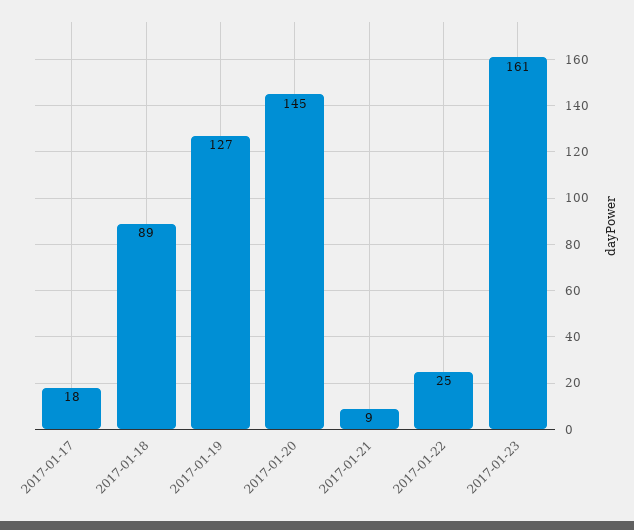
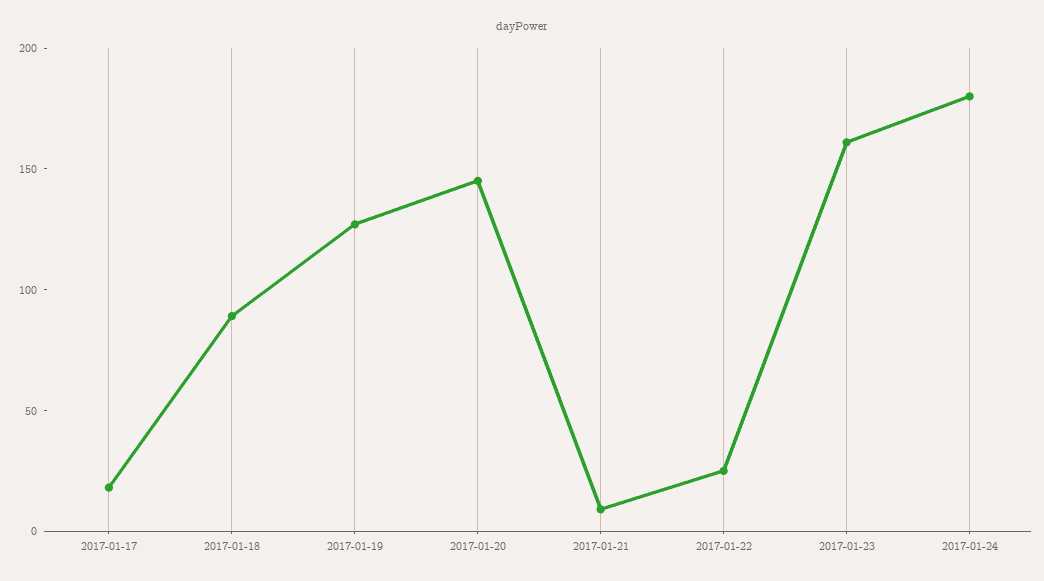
2017-01-24: none -> 180

